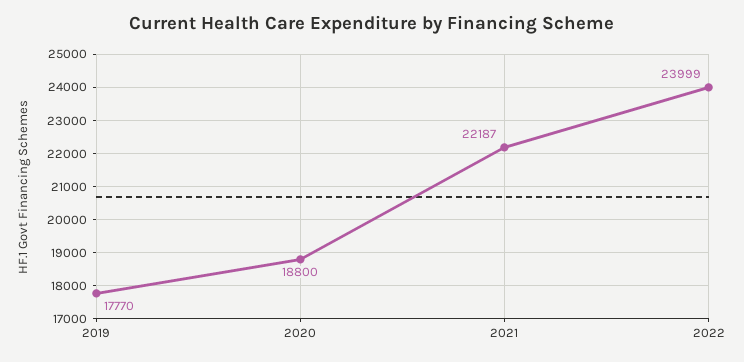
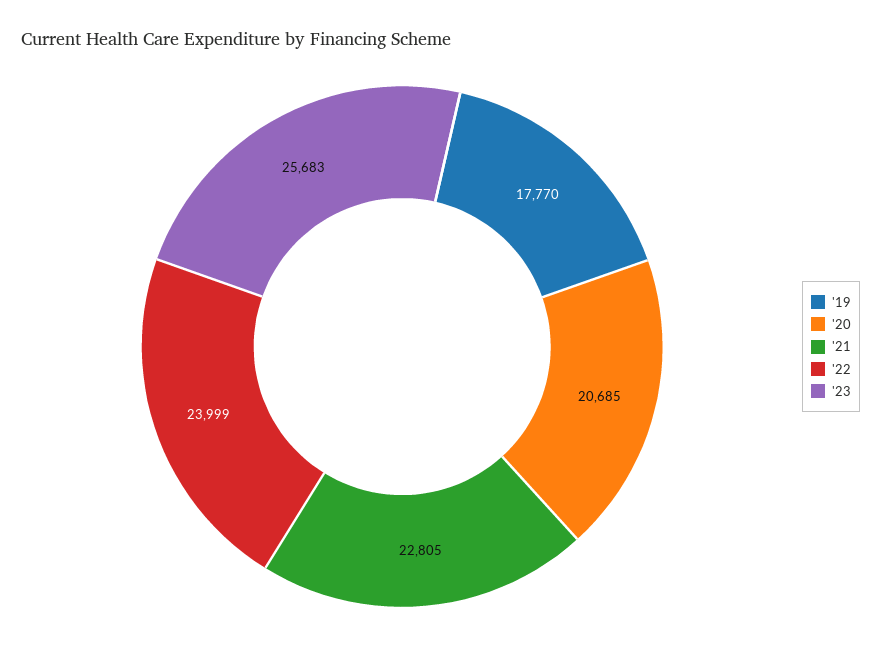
2020: 18800 -> 20685
2021: 22187 -> 22805
'23: none -> 25683

